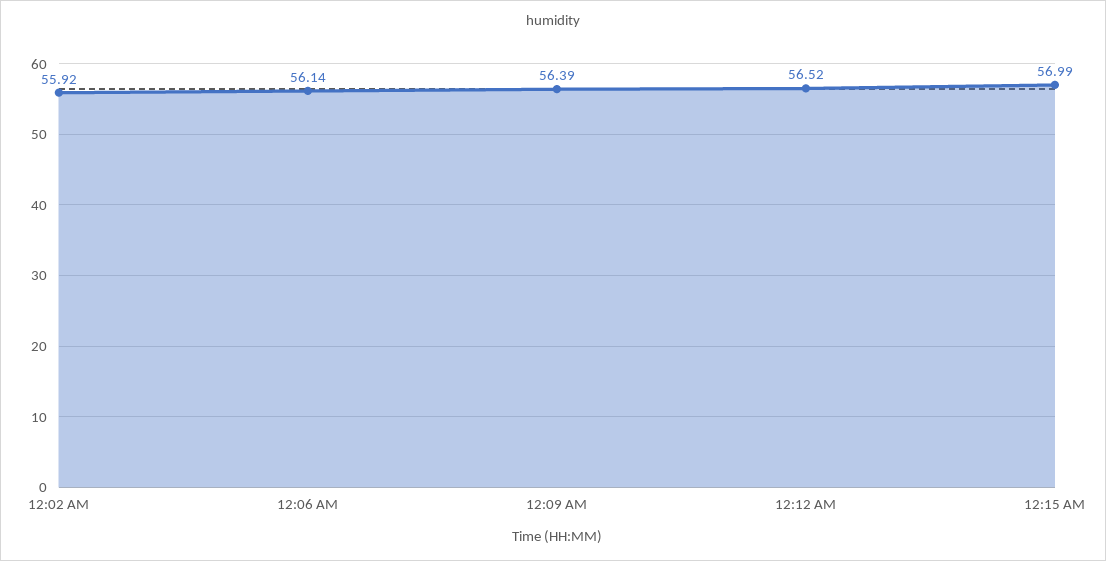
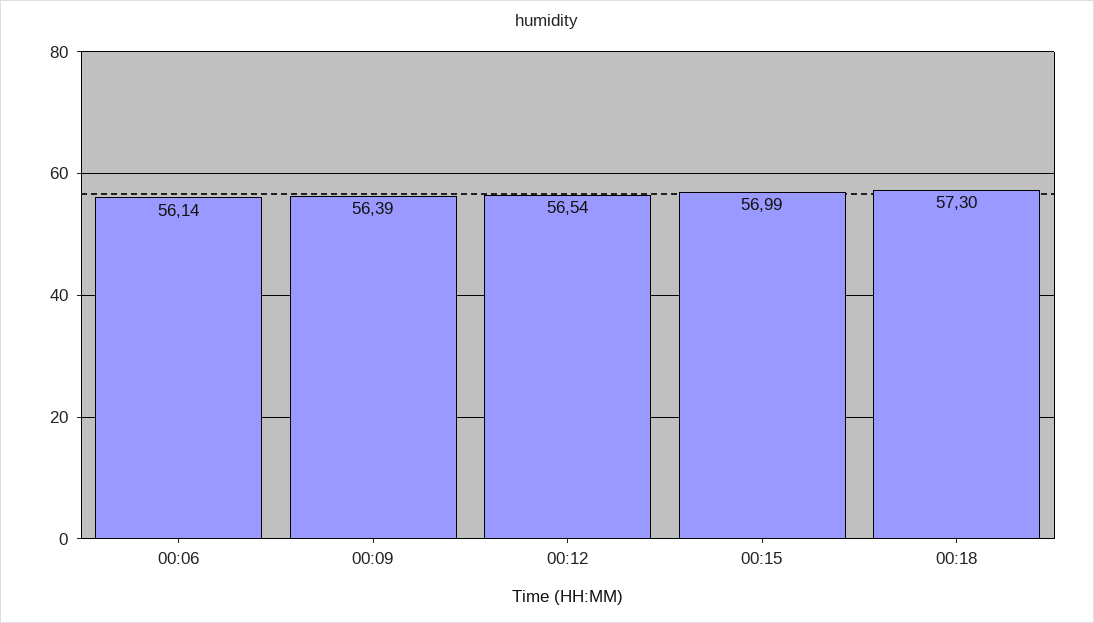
12:02 AM: 55.92 -> none
12:12 AM: 56.52 -> 56.54
00:18: none -> 57.3

